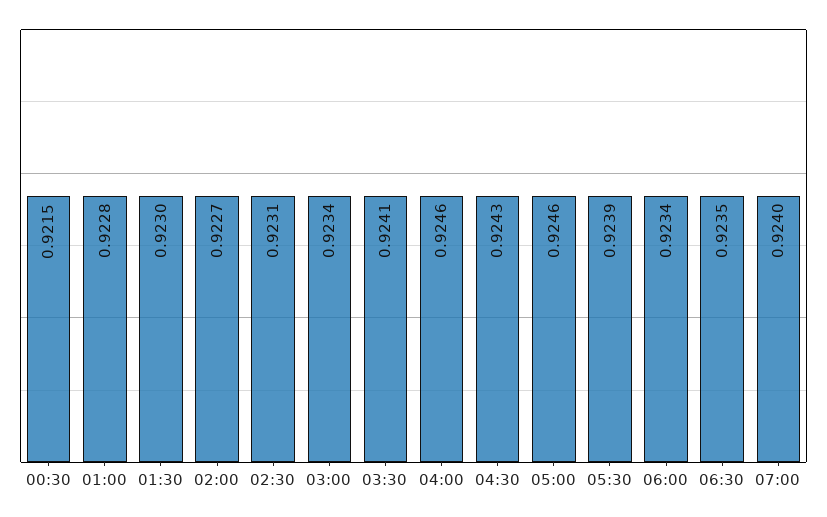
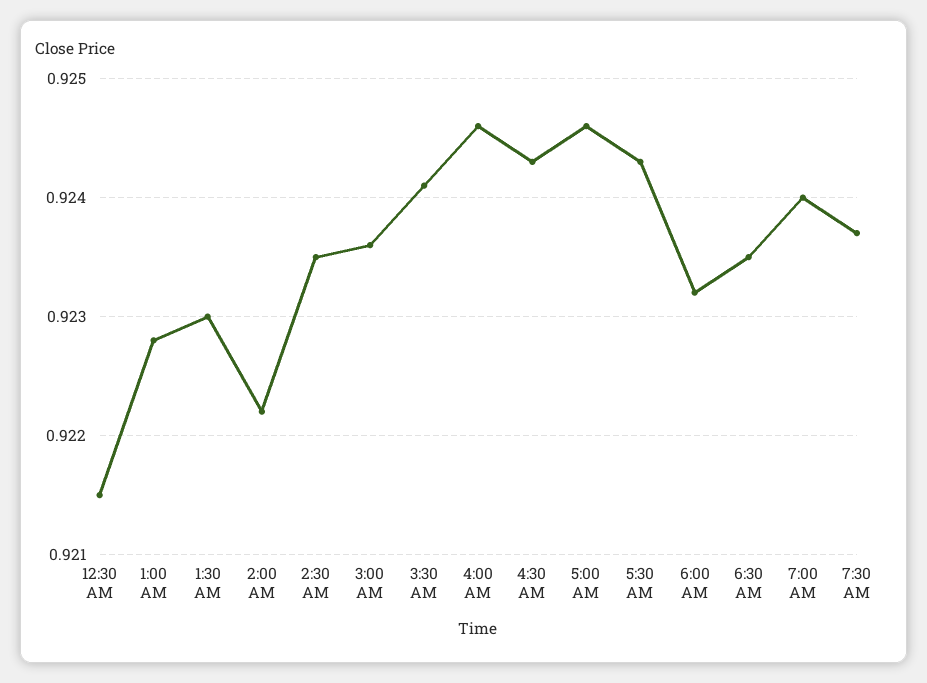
02:00: 0.9227 -> 0.9222
02:30: 0.9231 -> 0.9235
03:00: 0.9234 -> 0.9236
05:30: 0.9239 -> 0.9243
06:00: 0.9234 -> 0.9232
7:30 AM: none -> 0.9237

